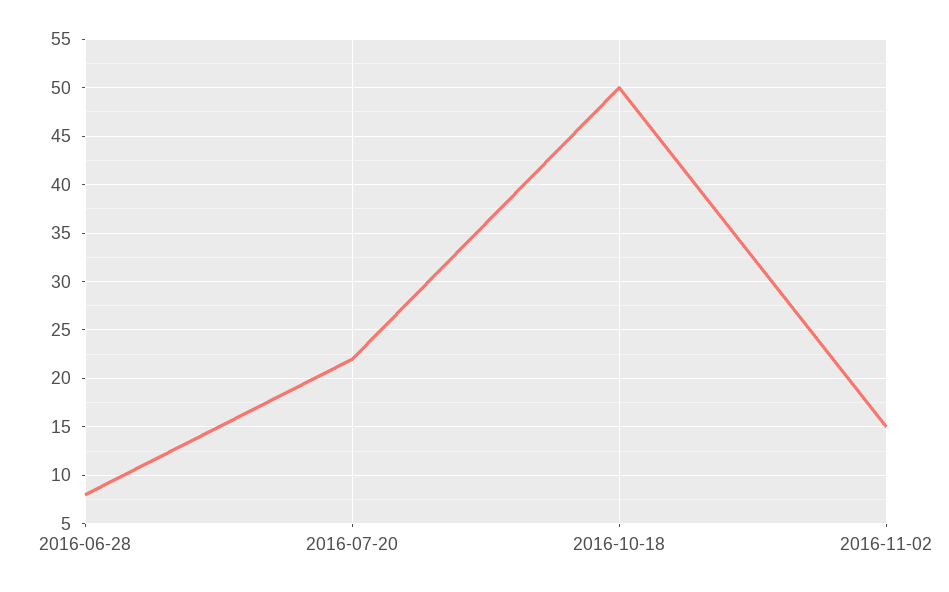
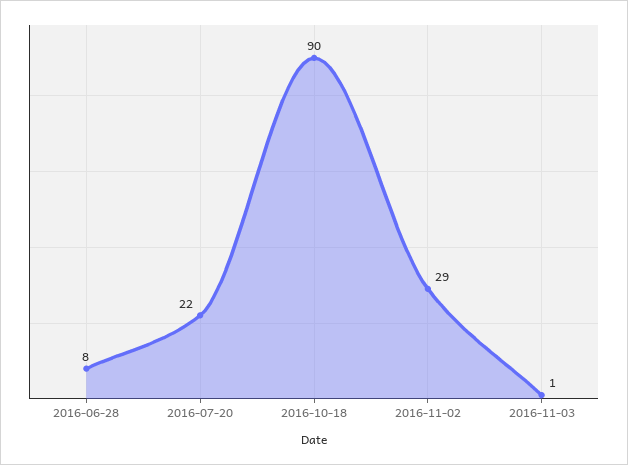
2016-10-18: 50 -> 90
2016-11-02: 15 -> 29
2016-11-03: none -> 1

